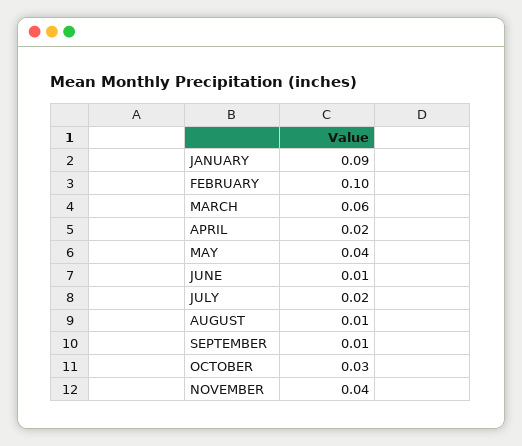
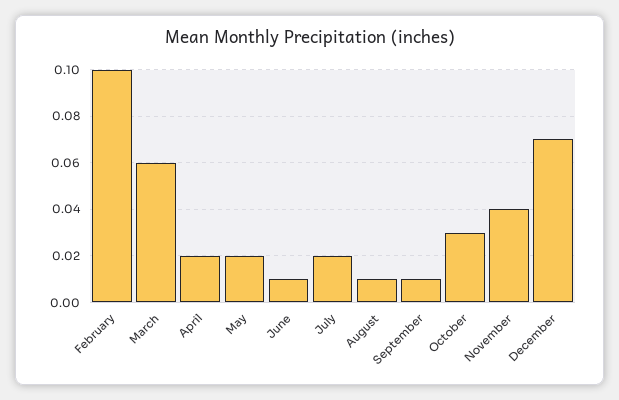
JANUARY: 0.09 -> none
MAY: 0.04 -> 0.02
December: none -> 0.07

